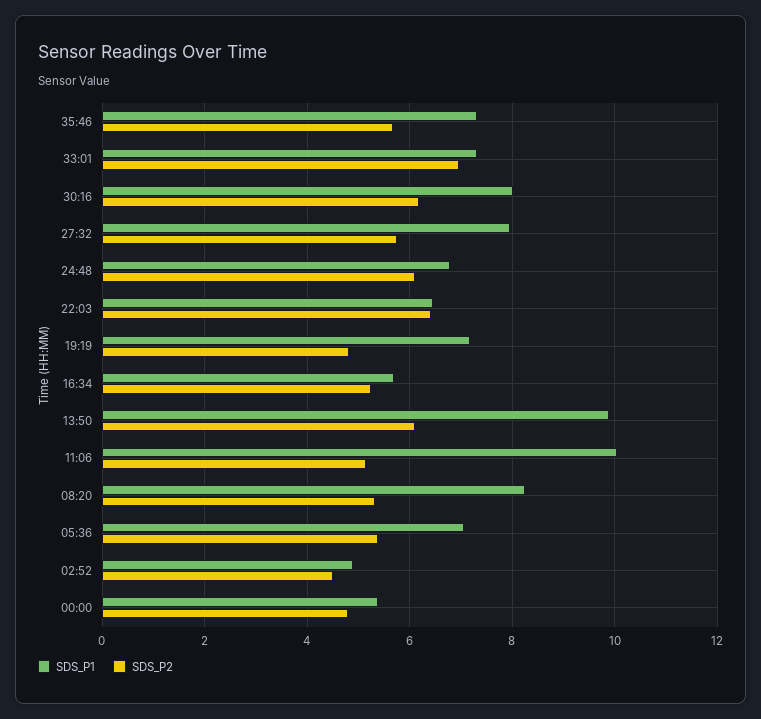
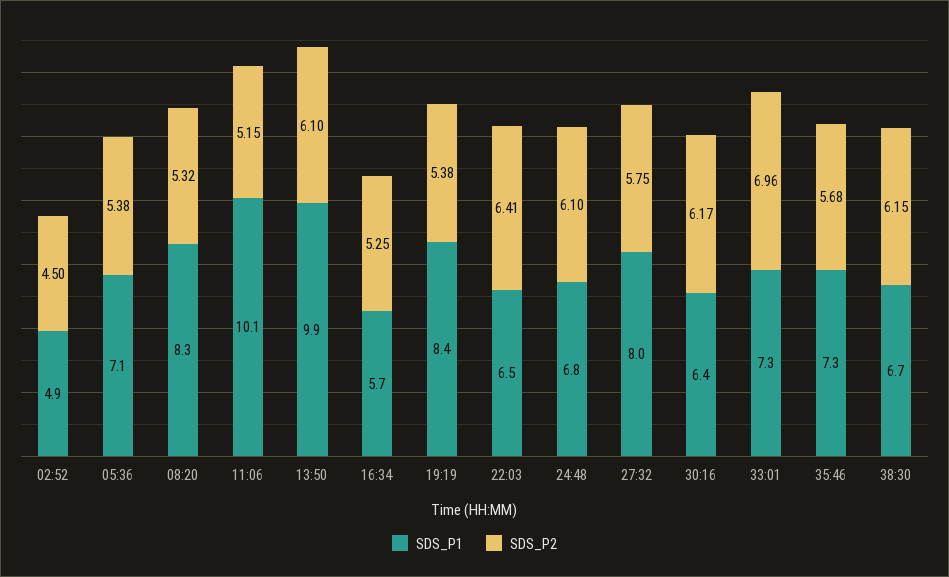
SDS_P1, 30:16: 8 -> 6.4
SDS_P1, 19:19: 7.2 -> 8.4
SDS_P2, 19:19: 4.8 -> 5.38
SDS_P1, 00:00: 5.4 -> none
SDS_P2, 00:00: 4.8 -> none
SDS_P1, 38:30: none -> 6.7
SDS_P2, 38:30: none -> 6.15

